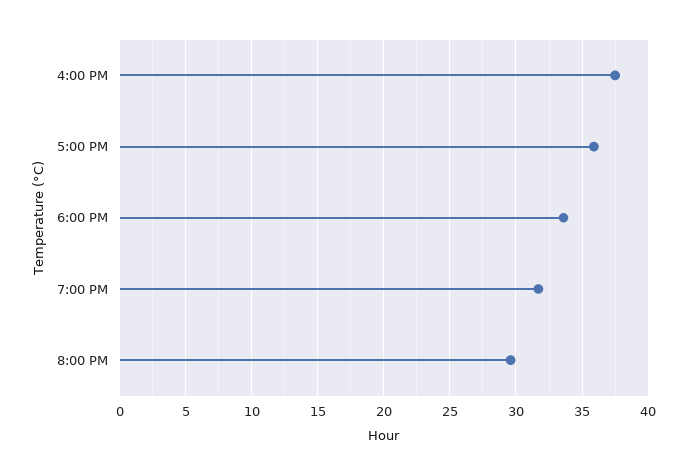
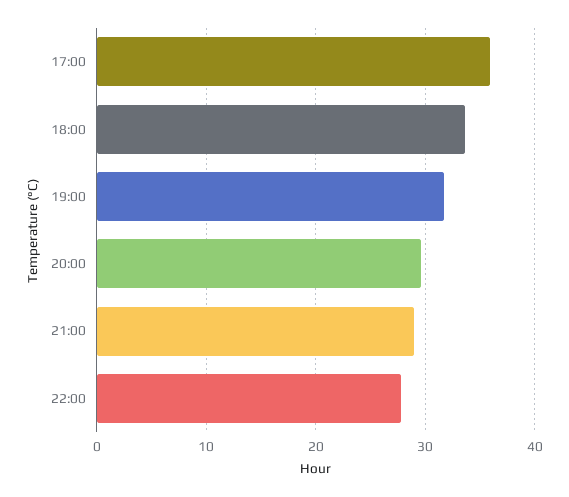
4:00 PM: 37.5 -> none
21:00: none -> 29
22:00: none -> 28

